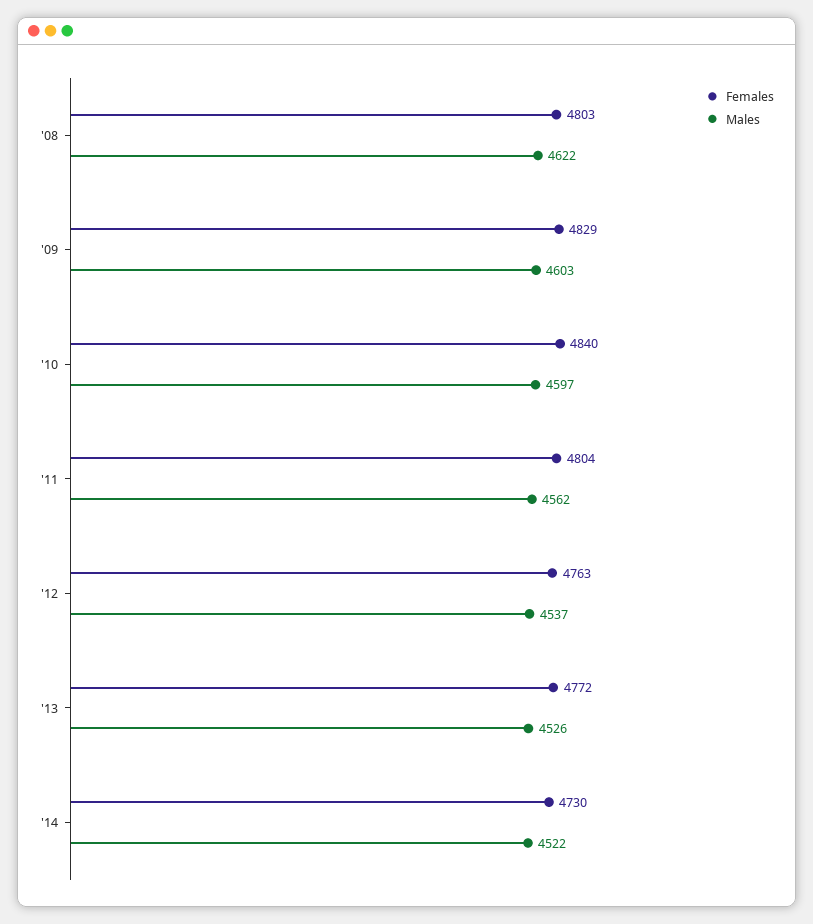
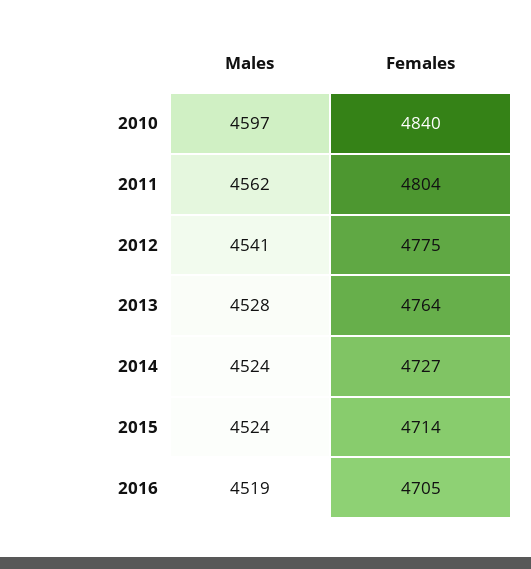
Females, '08: 4803 -> none
Males, '08: 4622 -> none
Females, '09: 4829 -> none
Males, '09: 4603 -> none
Females, '12: 4763 -> 4775
Males, '12: 4537 -> 4541
Females, '13: 4772 -> 4764
Males, '13: 4526 -> 4528
Females, '14: 4730 -> 4727
Males, '14: 4522 -> 4524
Males, 2015: none -> 4524
Females, 2015: none -> 4714
Males, 2016: none -> 4519
Females, 2016: none -> 4705

